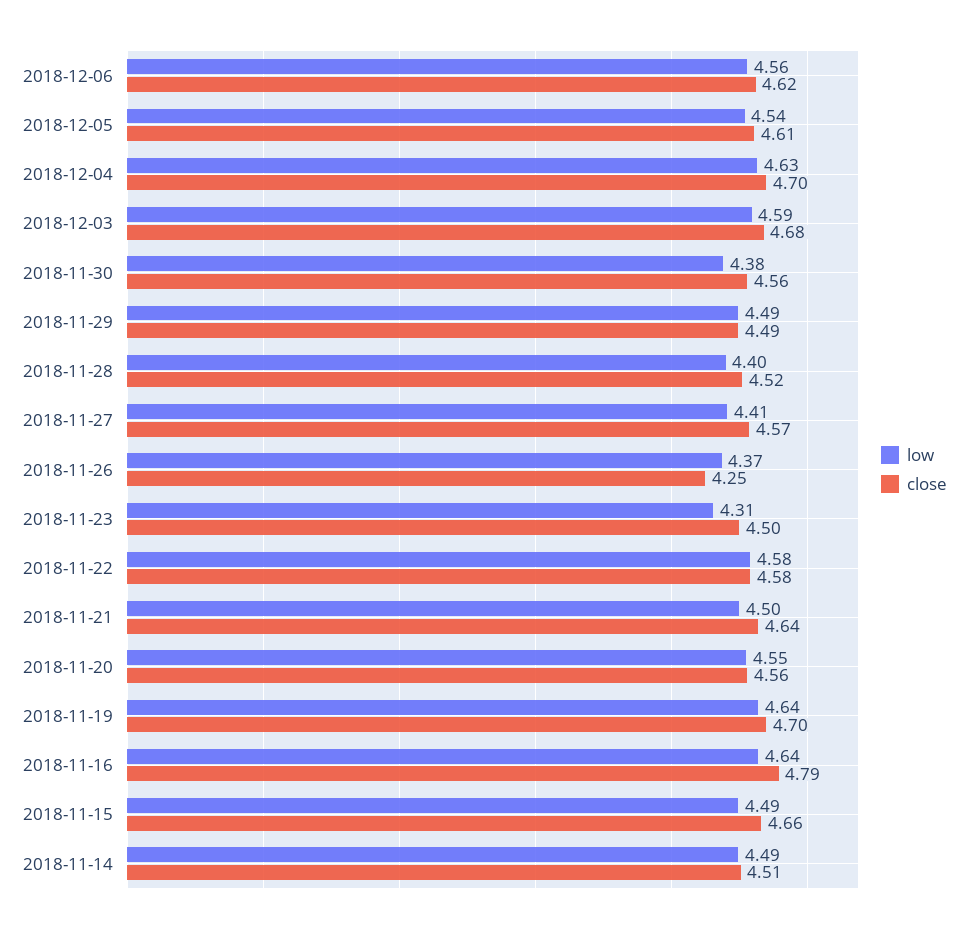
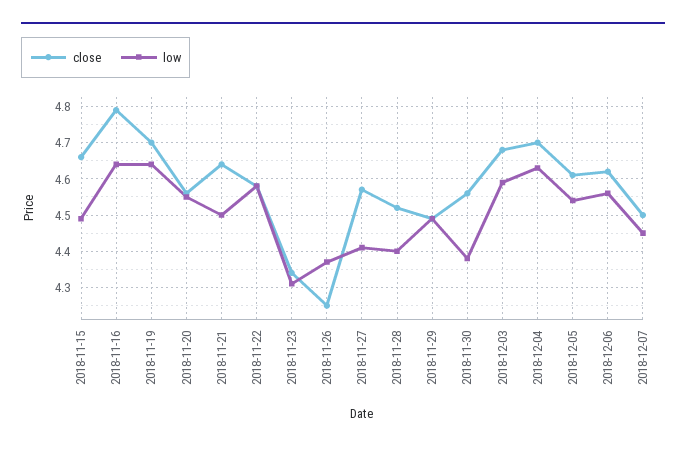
close, 2018-11-23: 4.5 -> 4.35
low, 2018-11-14: 4.49 -> none
close, 2018-11-14: 4.51 -> none
close, 2018-12-07: none -> 4.5
low, 2018-12-07: none -> 4.45

